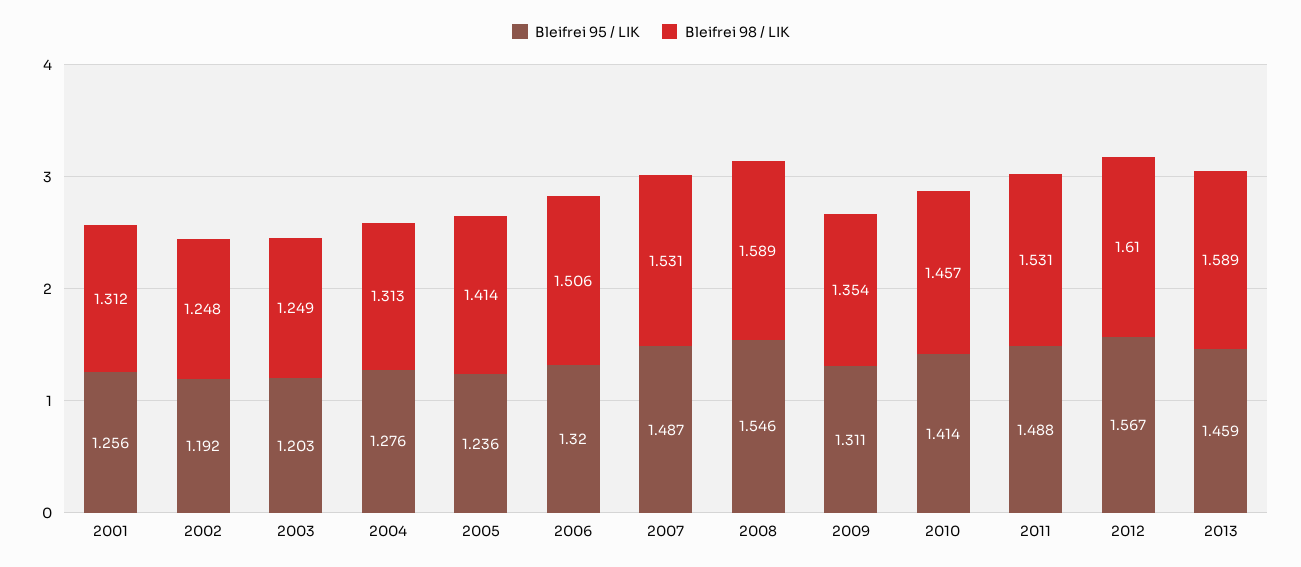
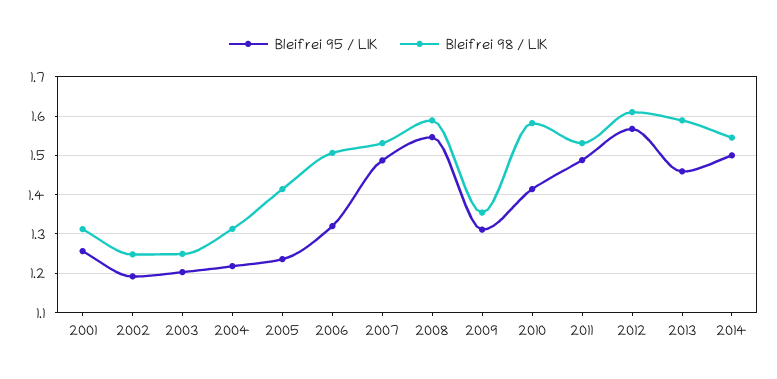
Bleifrei 95 / LIK, 2004: 1.276 -> 1.22
Bleifrei 98 / LIK, 2010: 1.457 -> 1.58
Bleifrei 95 / LIK, 2014: none -> 1.5
Bleifrei 98 / LIK, 2014: none -> 1.54

